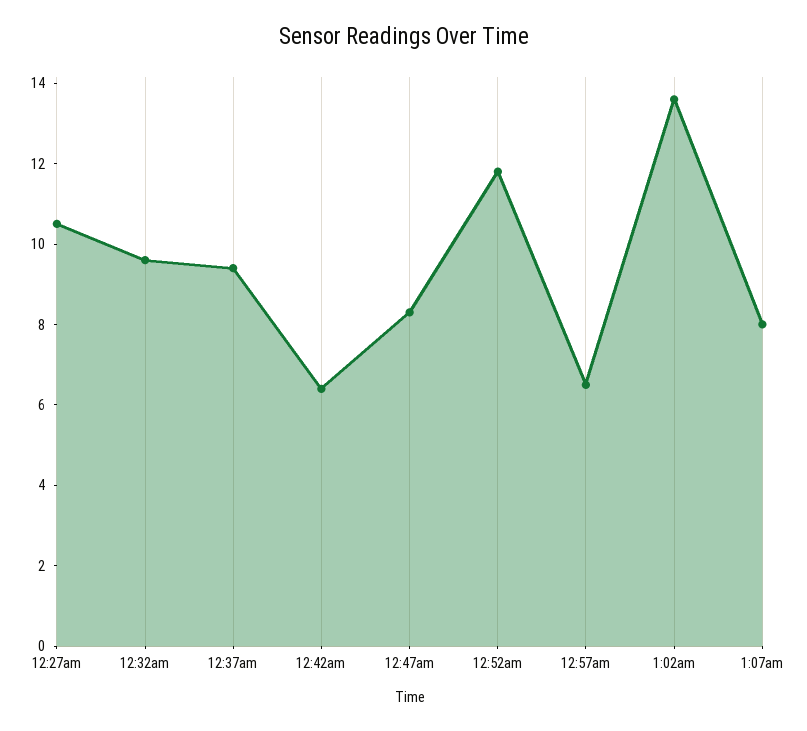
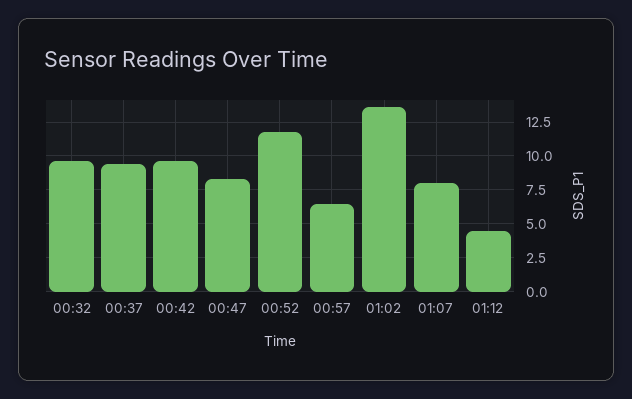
12:27am: 10.5 -> none
12:42am: 6.5 -> 9.5
01:12: none -> 4.5

